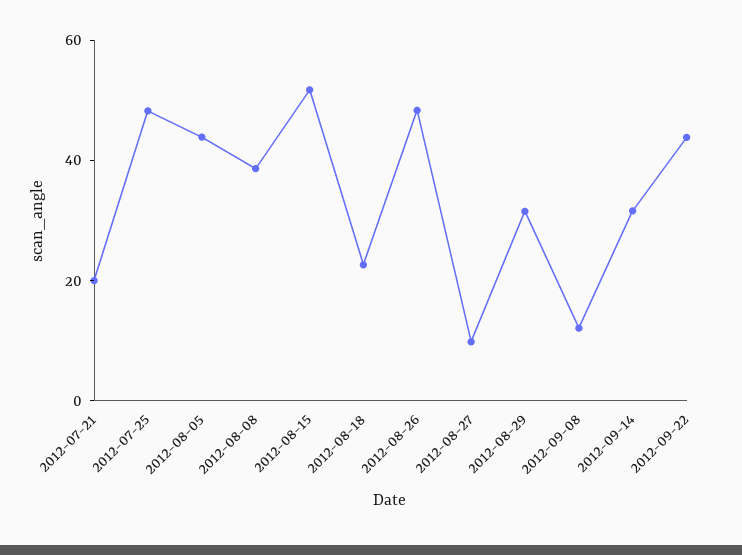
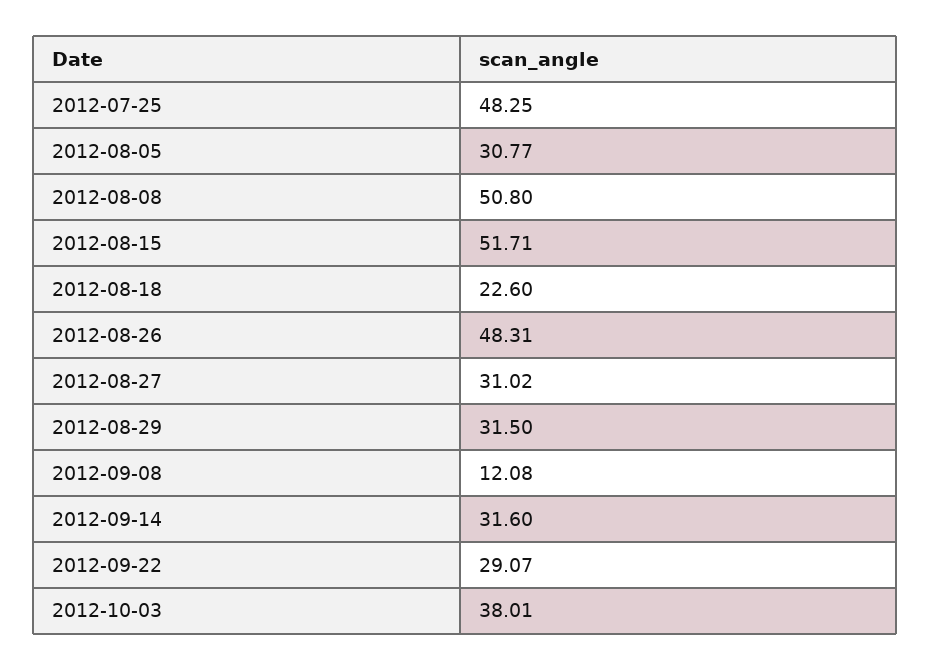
2012-07-21: 20 -> none
2012-08-05: 45 -> 30.77
2012-08-08: 40 -> 50.8
2012-08-27: 10 -> 31.02
2012-09-22: 45 -> 29.07
2012-10-03: none -> 38.01

